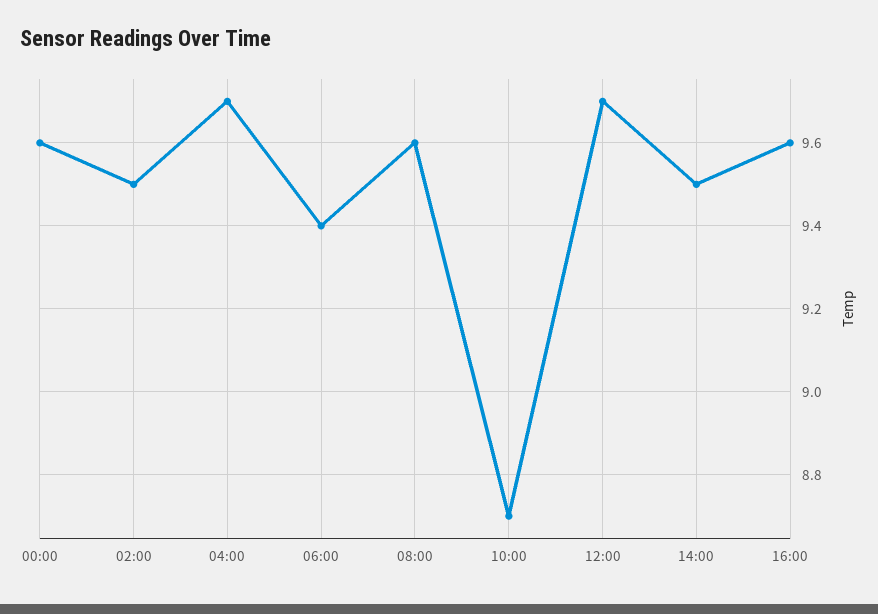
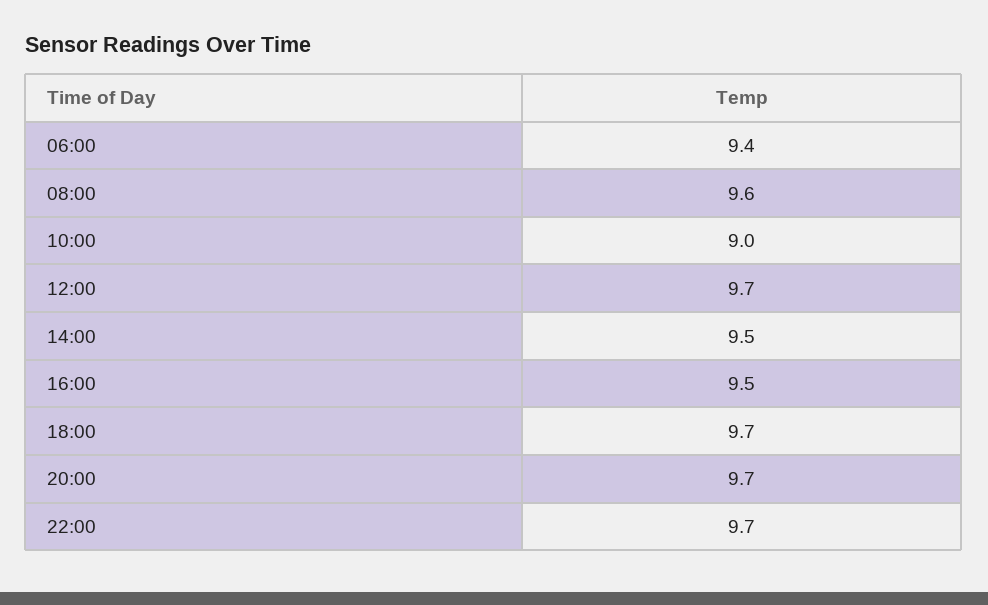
00:00: 9.6 -> none
02:00: 9.5 -> none
04:00: 9.7 -> none
10:00: 8.7 -> 9
16:00: 9.6 -> 9.5
18:00: none -> 9.7
20:00: none -> 9.7
22:00: none -> 9.7

